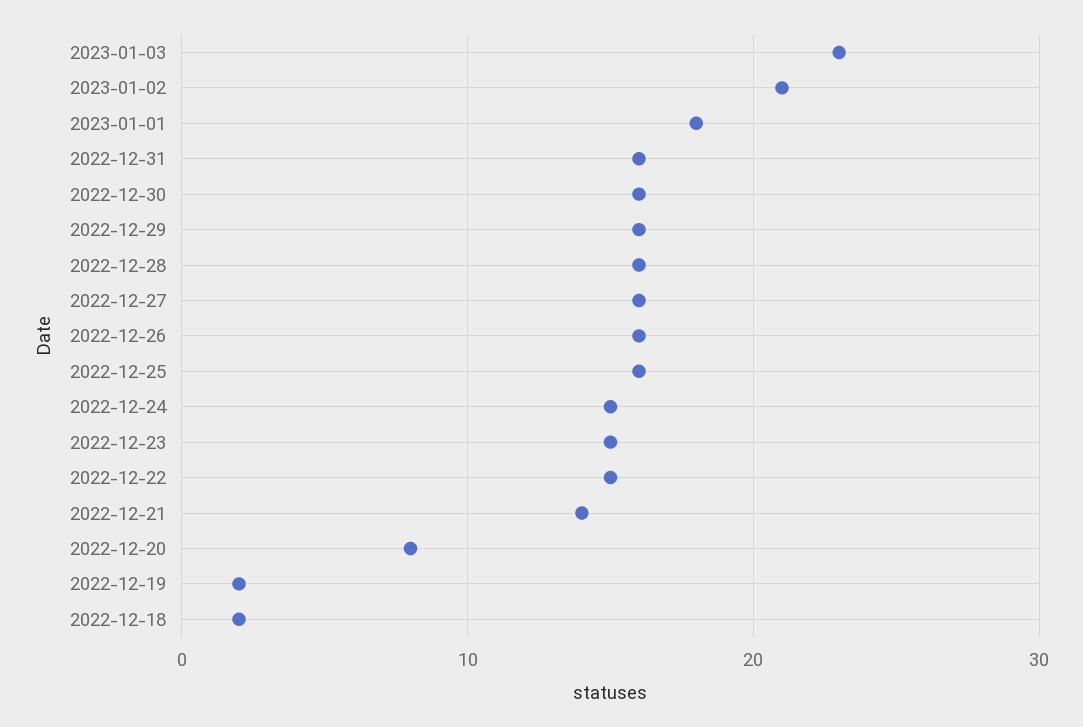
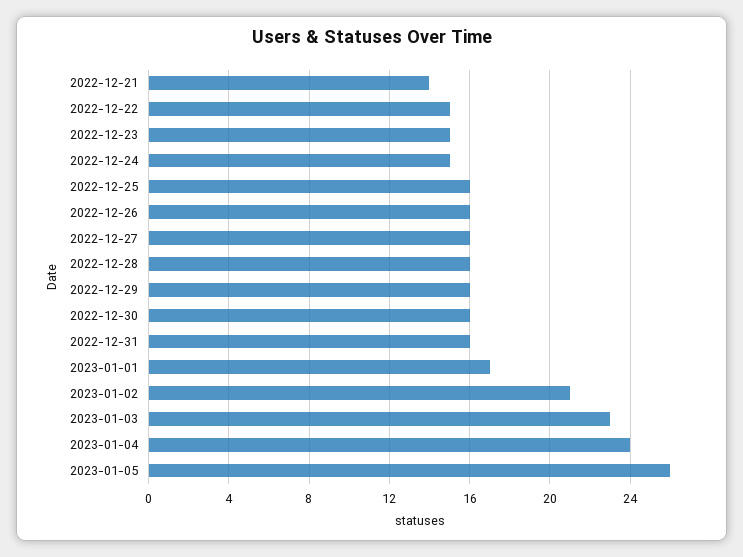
2023-01-01: 18 -> 17
2022-12-20: 8 -> none
2022-12-19: 2 -> none
2022-12-18: 2 -> none
2023-01-04: none -> 24
2023-01-05: none -> 26

